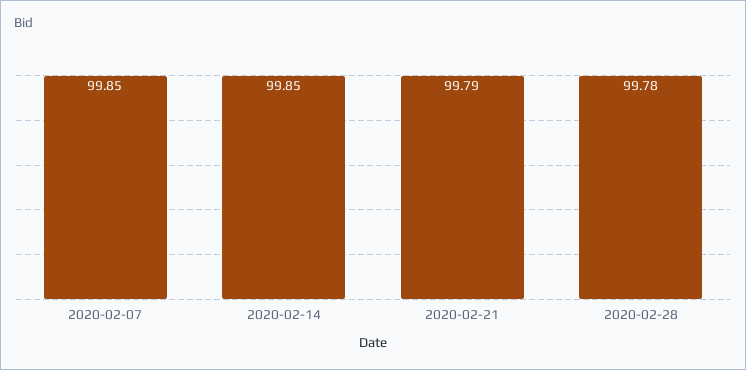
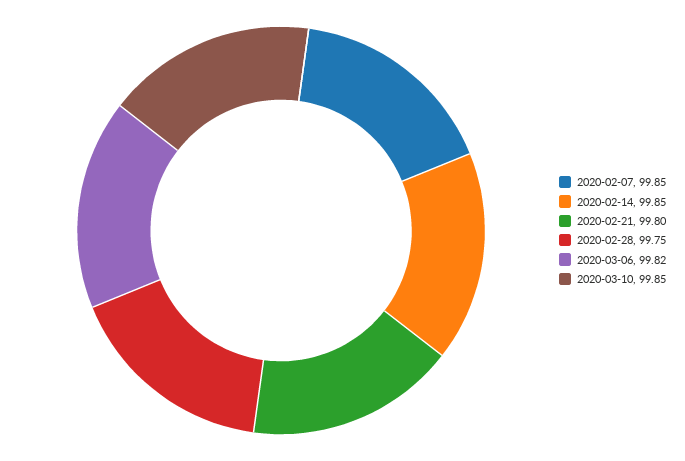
2020-02-21: 99.79 -> 99.8
2020-02-28: 99.78 -> 99.75
2020-03-06: none -> 99.82
2020-03-10: none -> 99.85

